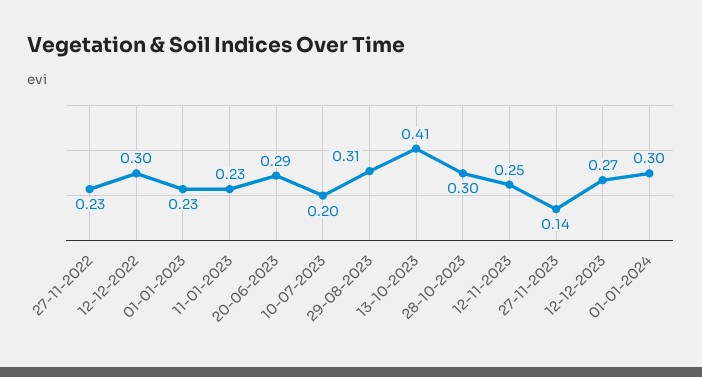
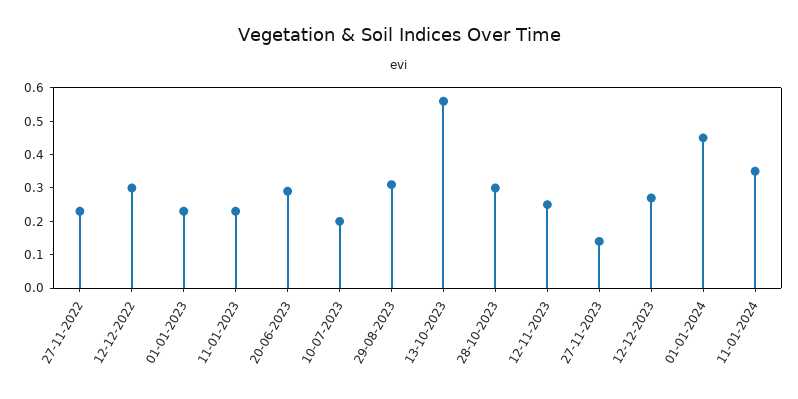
13-10-2023: 0.41 -> 0.55
01-01-2024: 0.3 -> 0.45
11-01-2024: none -> 0.35

